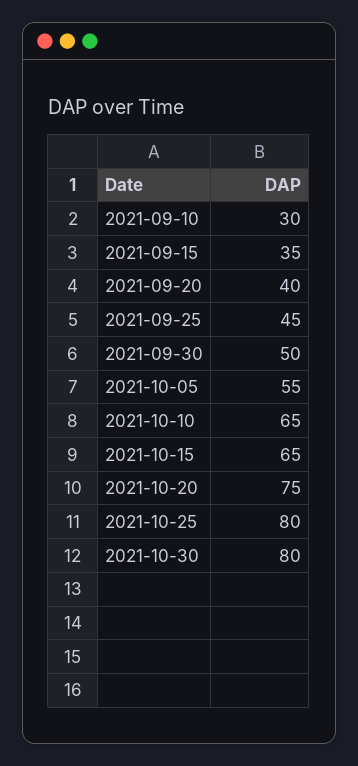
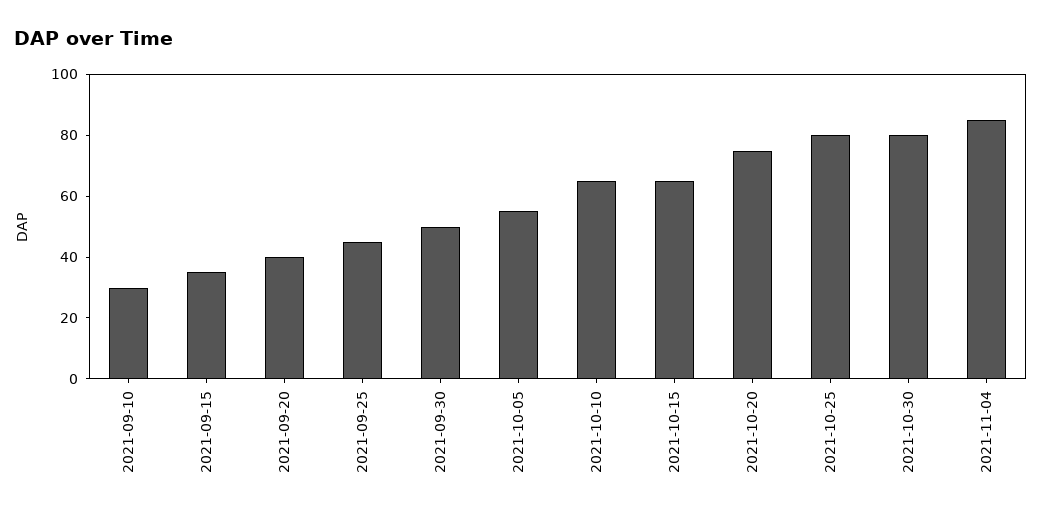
2021-11-04: none -> 85

